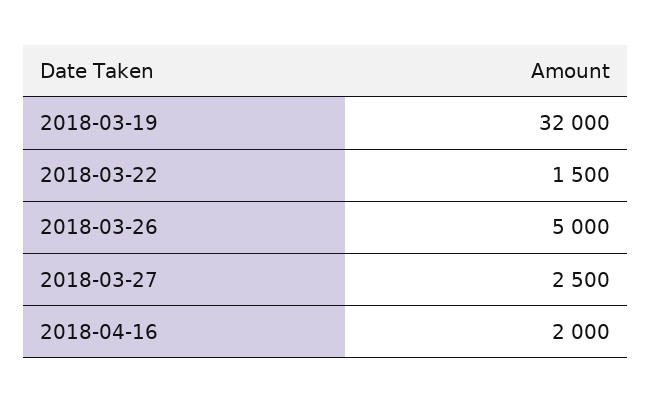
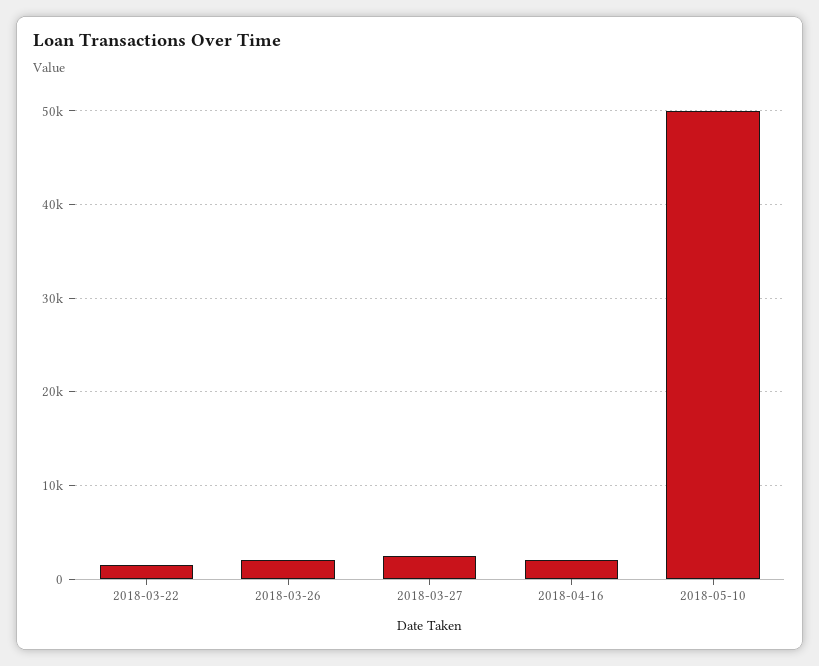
2018-03-19: 32000 -> none
2018-03-26: 5000 -> 2000
2018-05-10: none -> 50000

